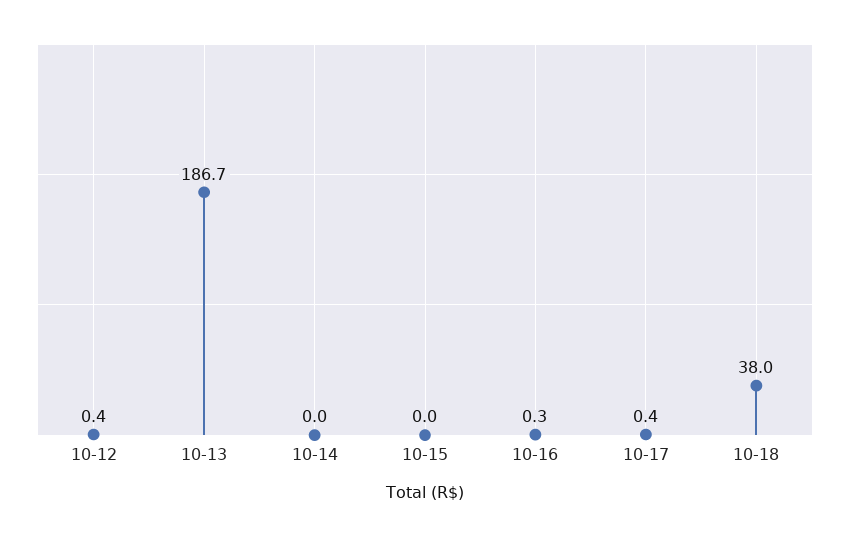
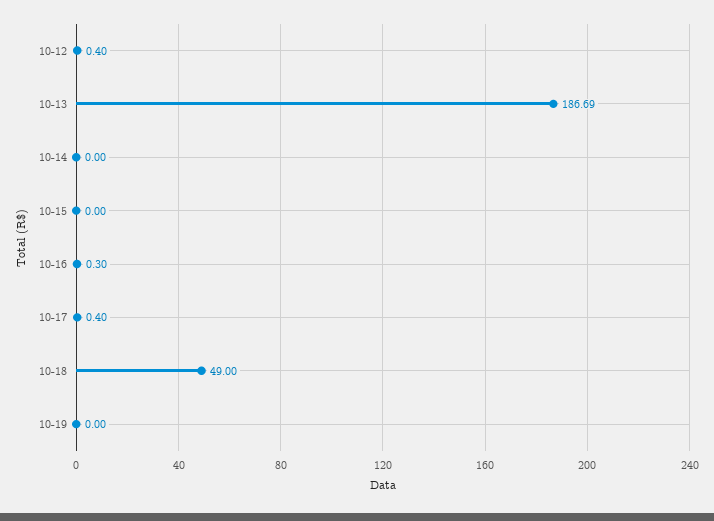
10-18: 38 -> 49
10-19: none -> 0

